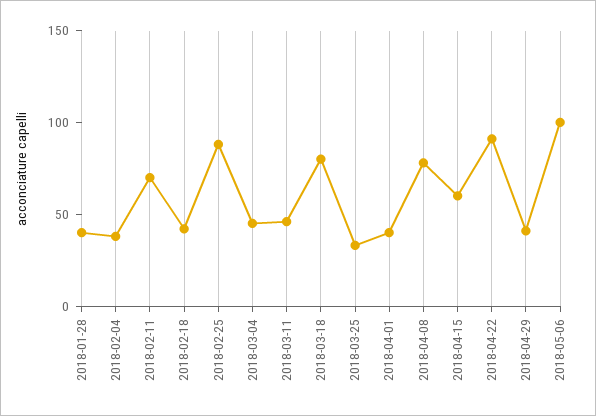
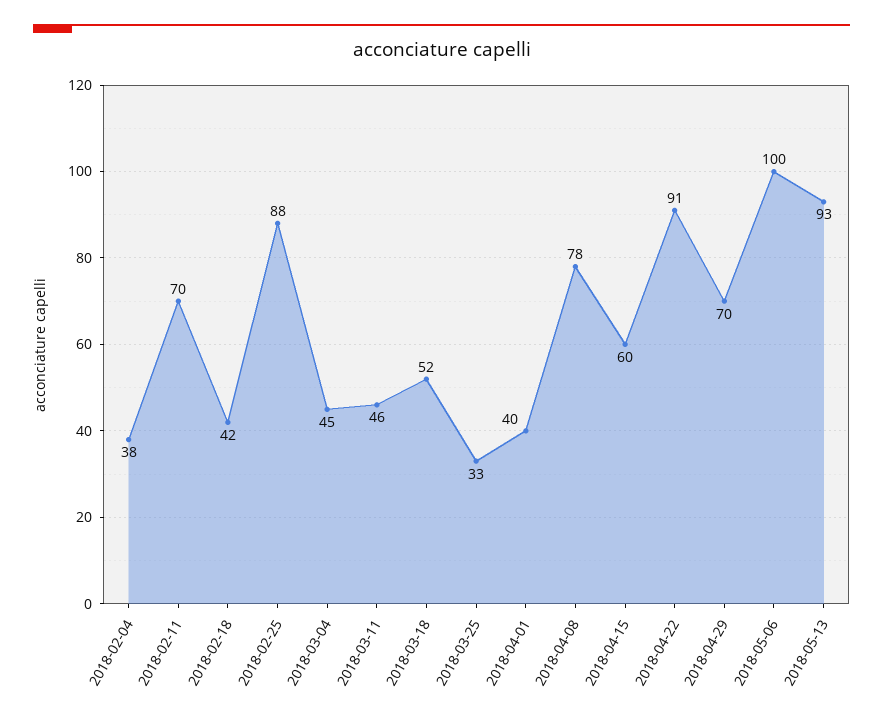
2018-01-28: 40 -> none
2018-03-18: 80 -> 52
2018-04-29: 40 -> 70
2018-05-13: none -> 93

